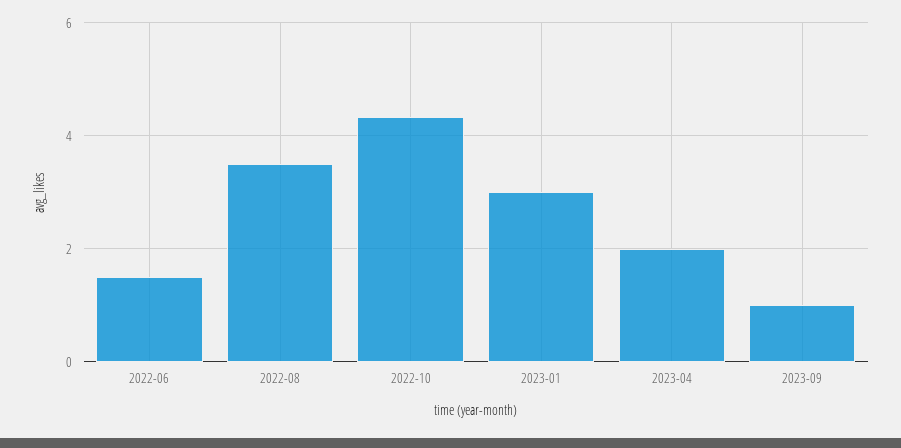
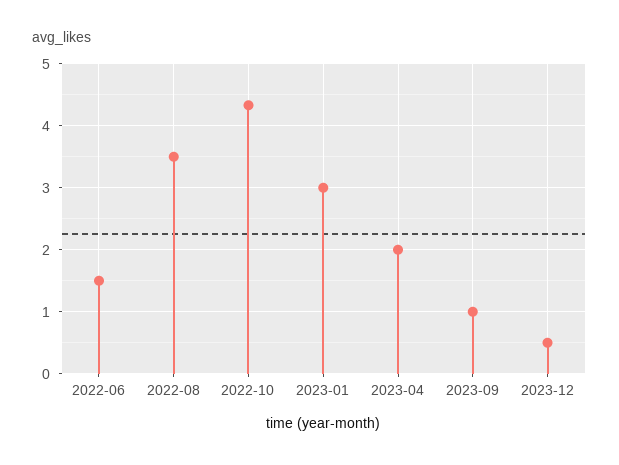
2023-12: none -> 0.5

